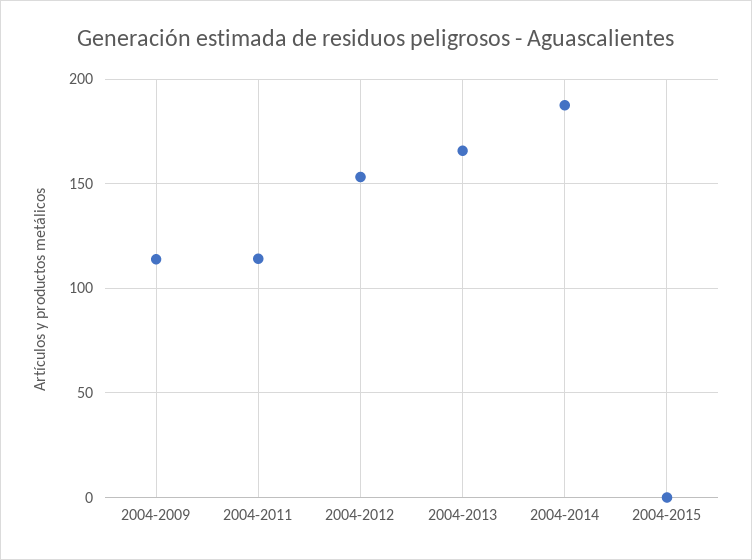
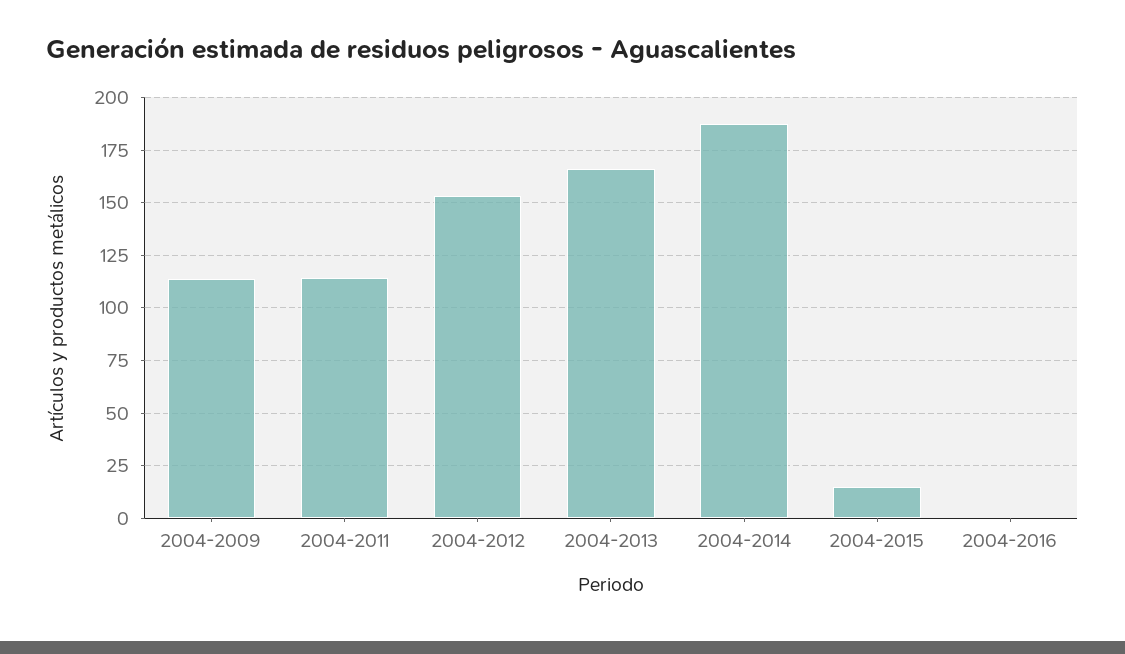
2004-2015: 0 -> 15
2004-2016: none -> 0

